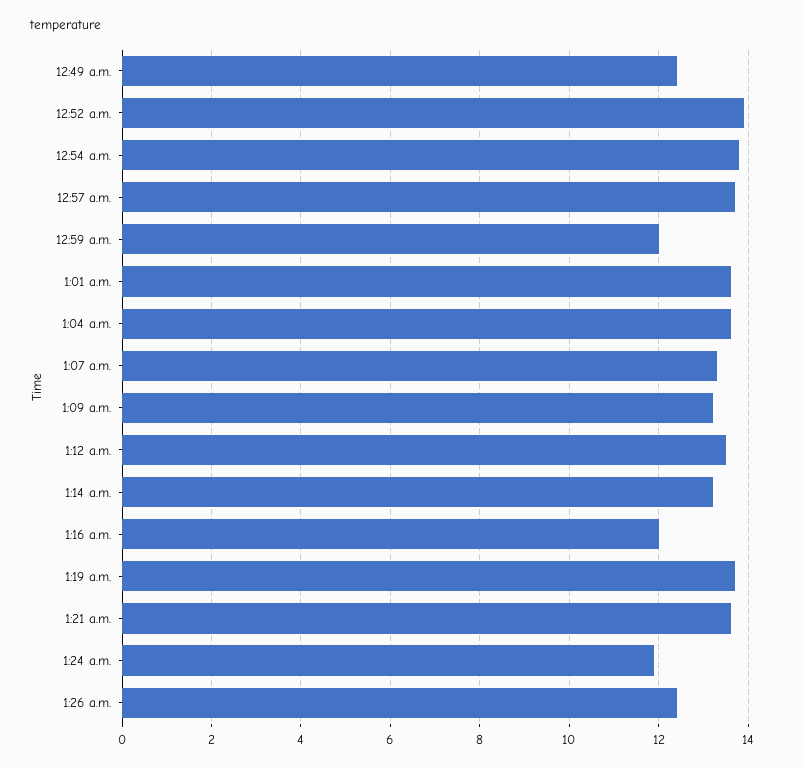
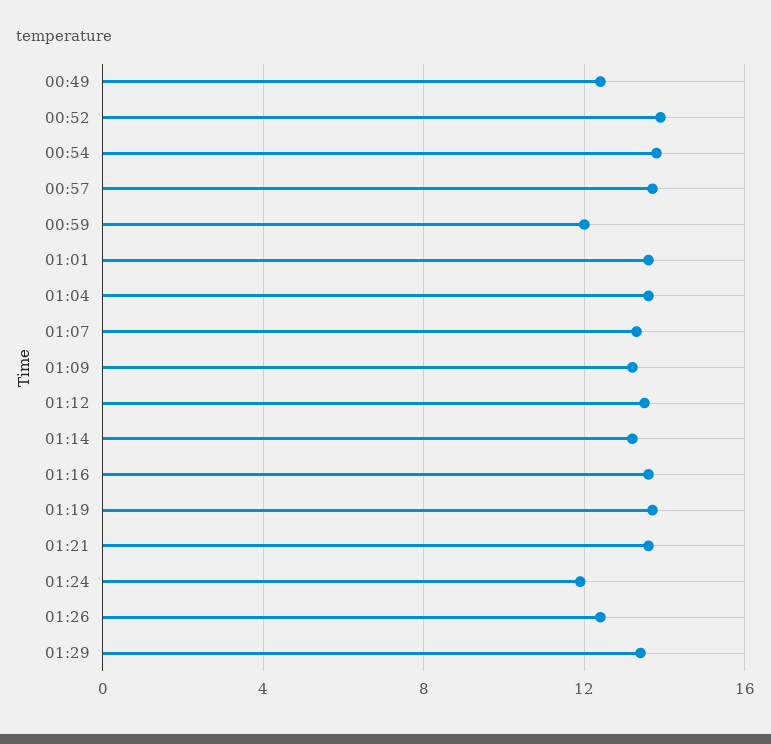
1:16 a.m.: 12 -> 13.5
01:29: none -> 13.5

